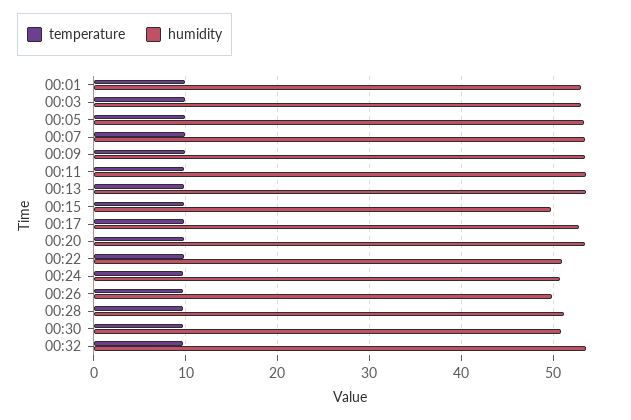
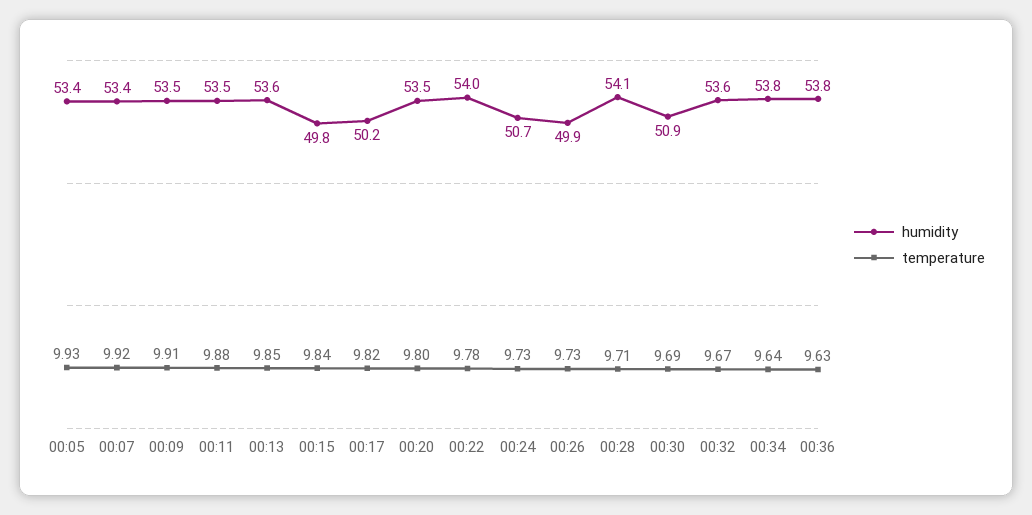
temperature, 00:01: 10 -> none
humidity, 00:01: 53 -> none
temperature, 00:03: 10 -> none
humidity, 00:03: 53 -> none
humidity, 00:17: 53 -> 50.2
humidity, 00:22: 51 -> 54
humidity, 00:28: 51 -> 54.1
humidity, 00:34: none -> 53.8
temperature, 00:34: none -> 9.64
humidity, 00:36: none -> 53.8
temperature, 00:36: none -> 9.63

